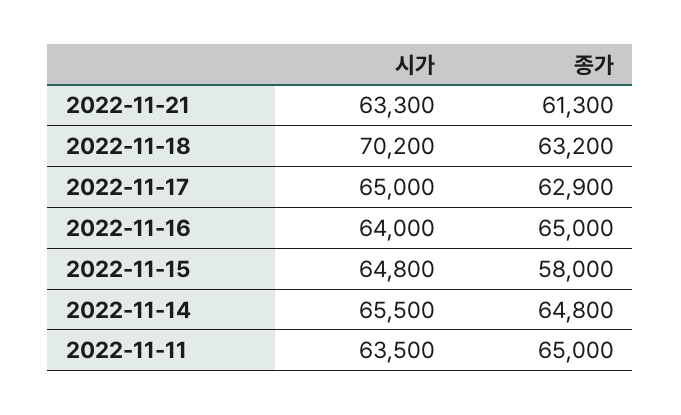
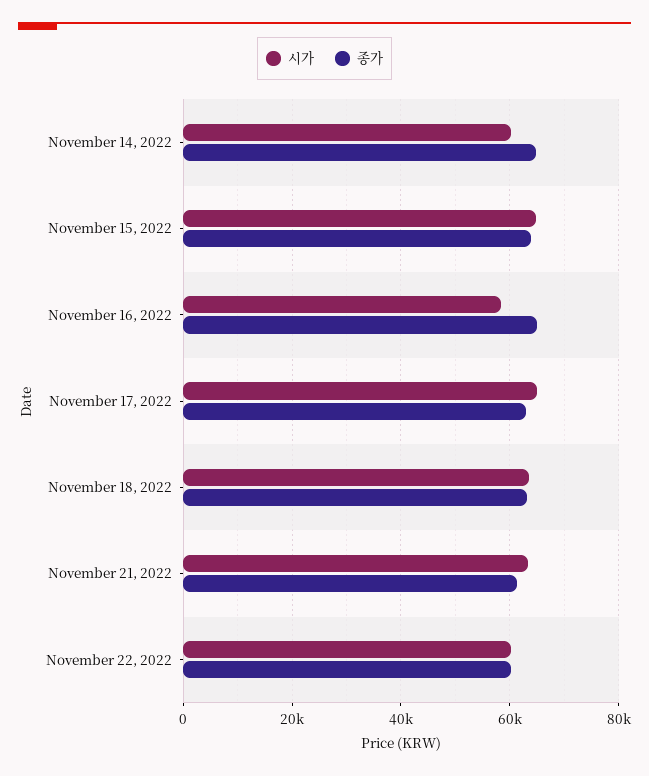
시가, 2022-11-18: 70200 -> 64000
시가, 2022-11-16: 64000 -> 58000
종가, 2022-11-15: 58000 -> 64000
시가, 2022-11-14: 65500 -> 60000
시가, 2022-11-11: 63500 -> none
종가, 2022-11-11: 65000 -> none
시가, November 22, 2022: none -> 60000
종가, November 22, 2022: none -> 60000

